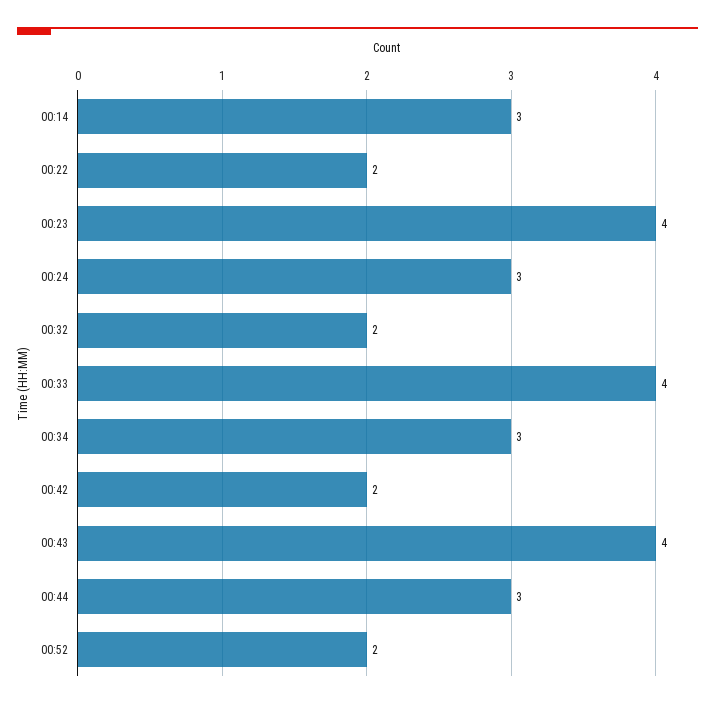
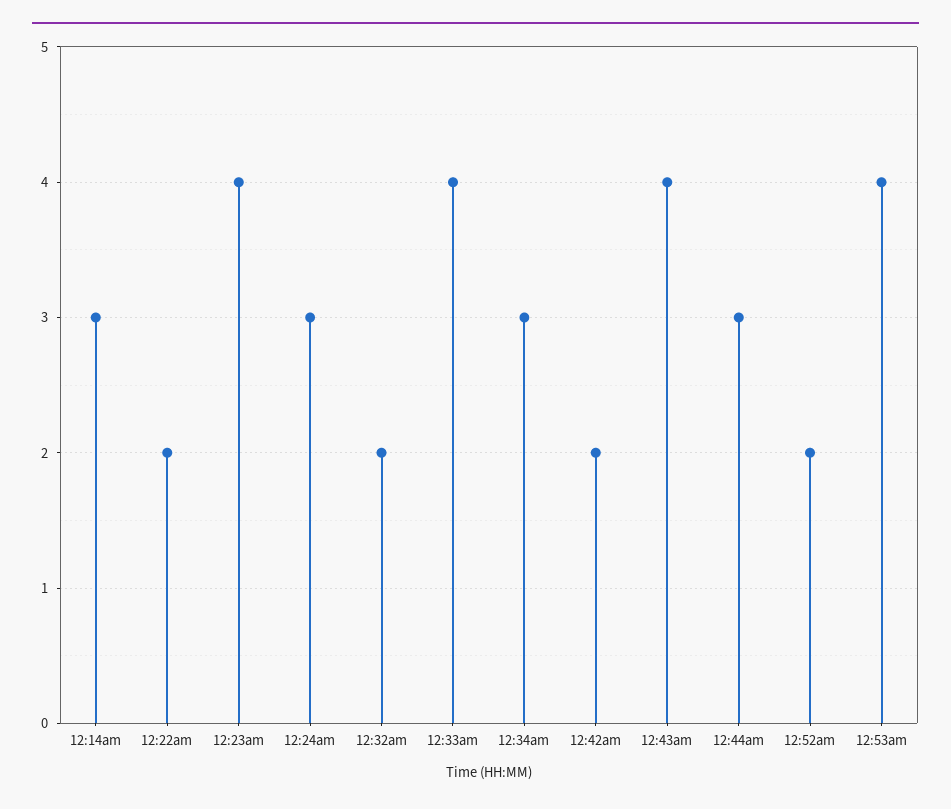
12:53am: none -> 4

